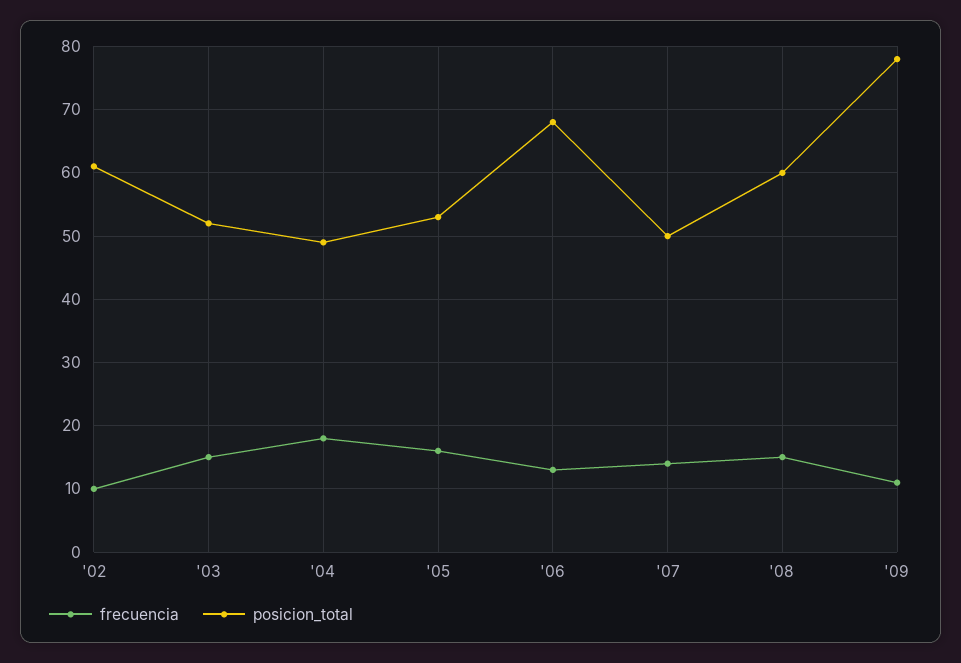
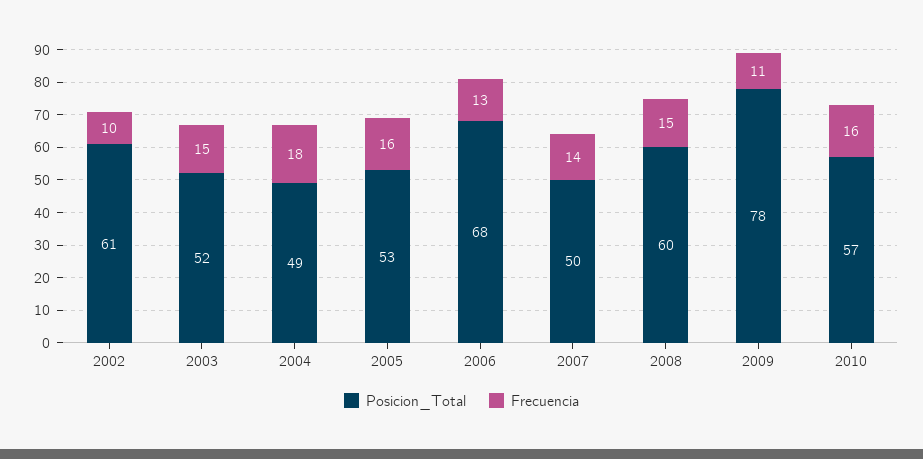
posicion_total, 2010: none -> 57
frecuencia, 2010: none -> 16

